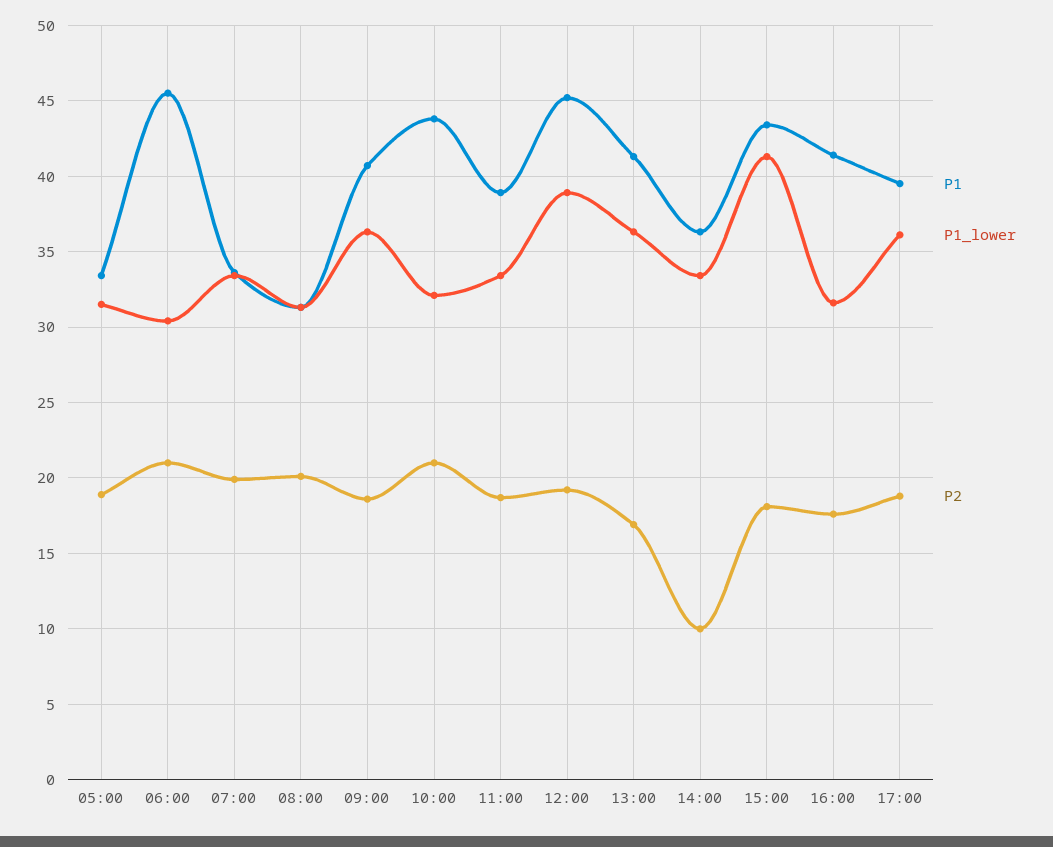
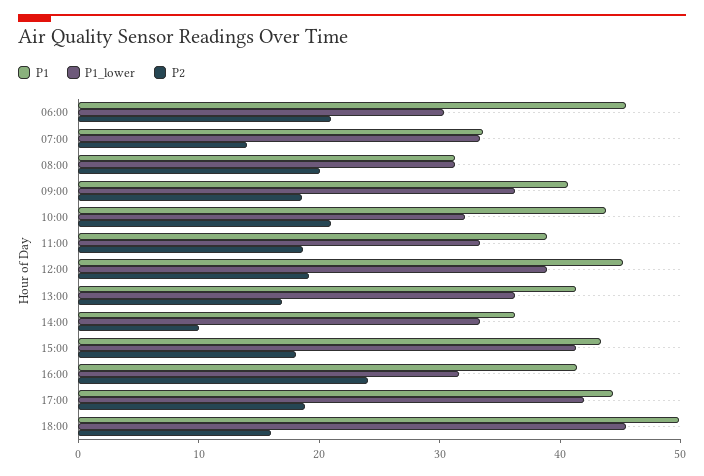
P1, 05:00: 33.5 -> none
P1_lower, 05:00: 31.5 -> none
P2, 05:00: 19 -> none
P2, 07:00: 20 -> 14
P2, 16:00: 17.5 -> 24
P1, 17:00: 39.5 -> 44
P1_lower, 17:00: 36 -> 42
P1, 18:00: none -> 50
P1_lower, 18:00: none -> 46
P2, 18:00: none -> 16

